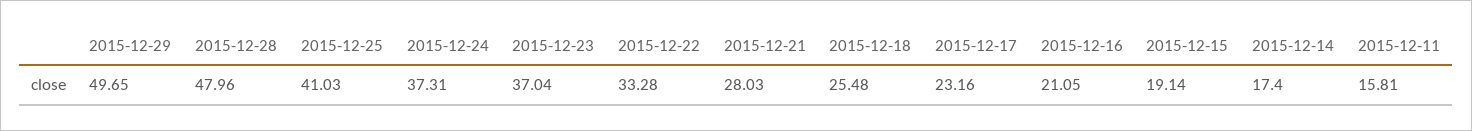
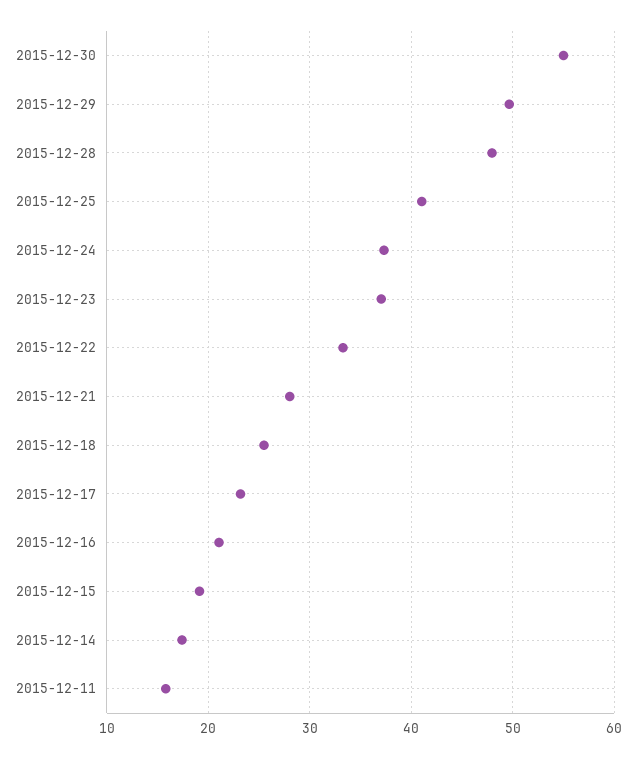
2015-12-30: none -> 55

